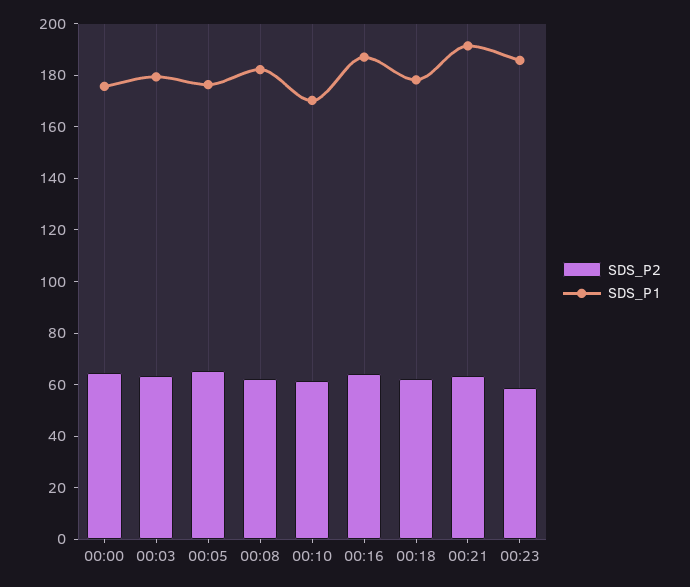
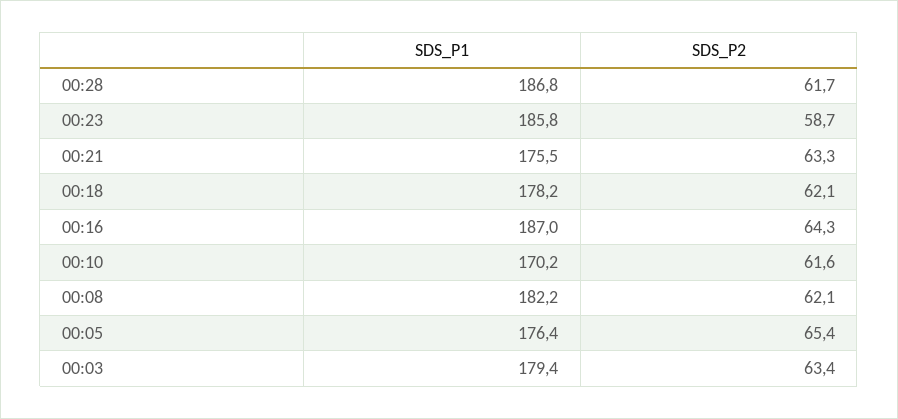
SDS_P2, 00:00: 65 -> none
SDS_P1, 00:00: 175 -> none
SDS_P1, 00:21: 190 -> 175.5
SDS_P1, 00:28: none -> 186.8
SDS_P2, 00:28: none -> 61.7

